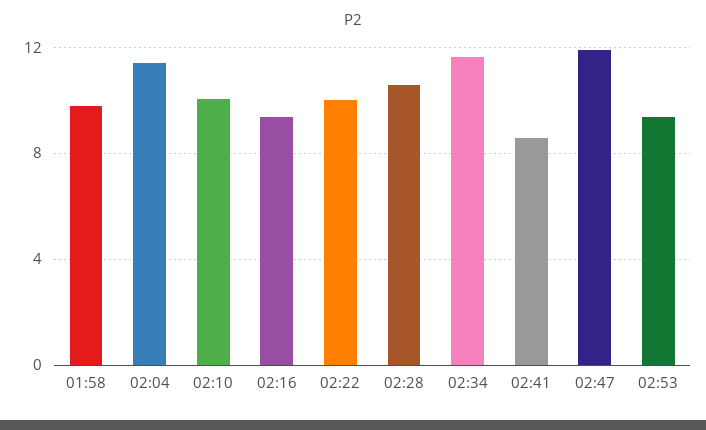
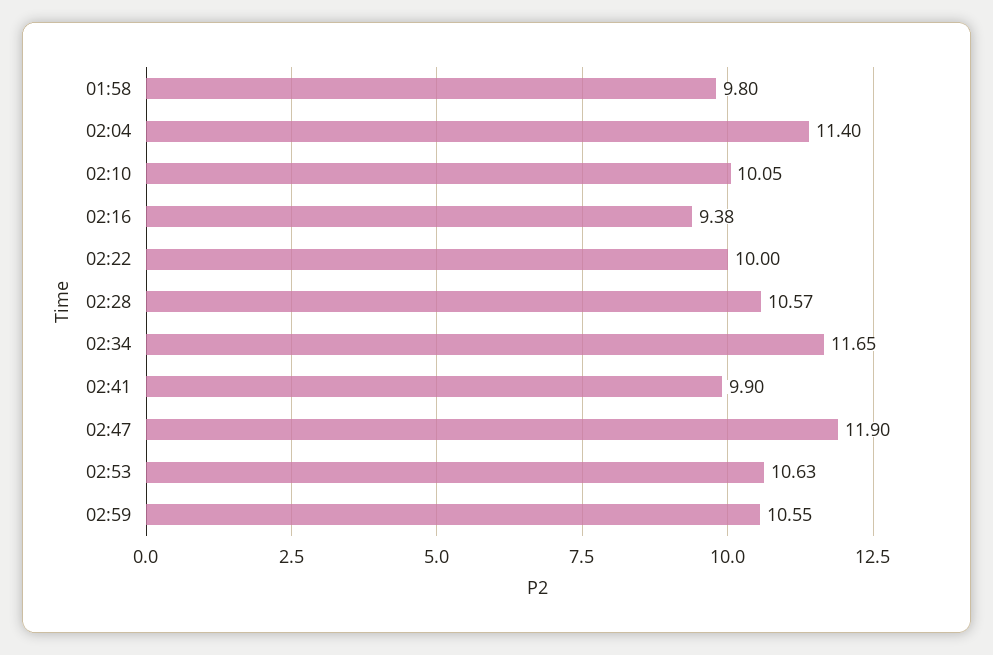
02:41: 8.5 -> 9.9
02:53: 9.5 -> 10.63
02:59: none -> 10.55

